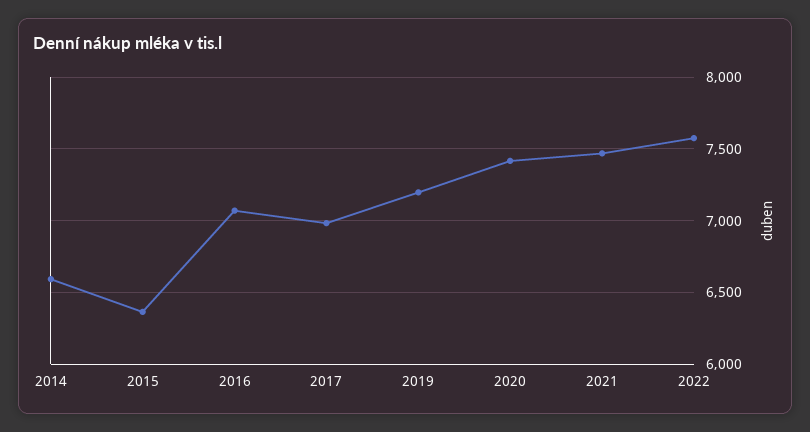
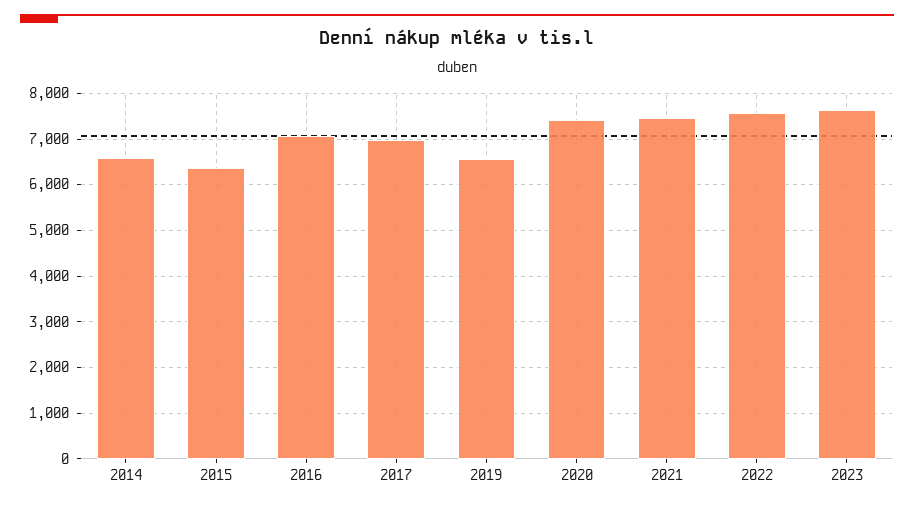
2019: 7200 -> 6600
2023: none -> 7600

